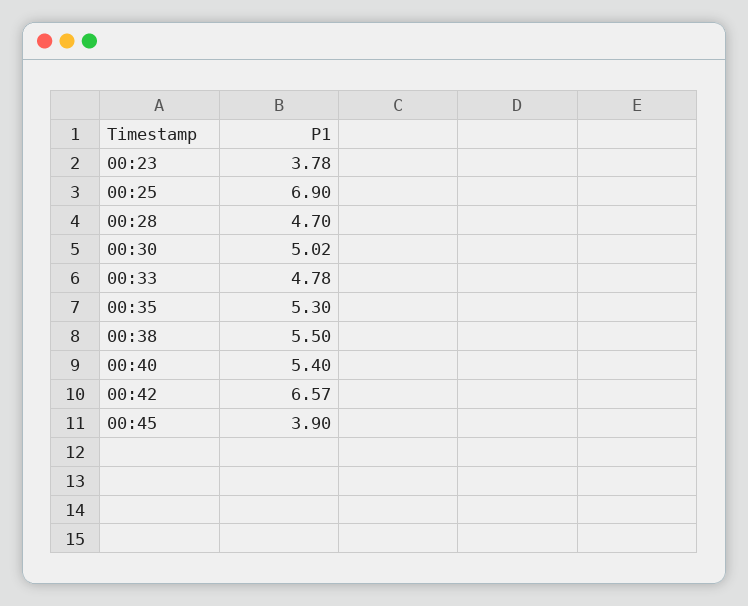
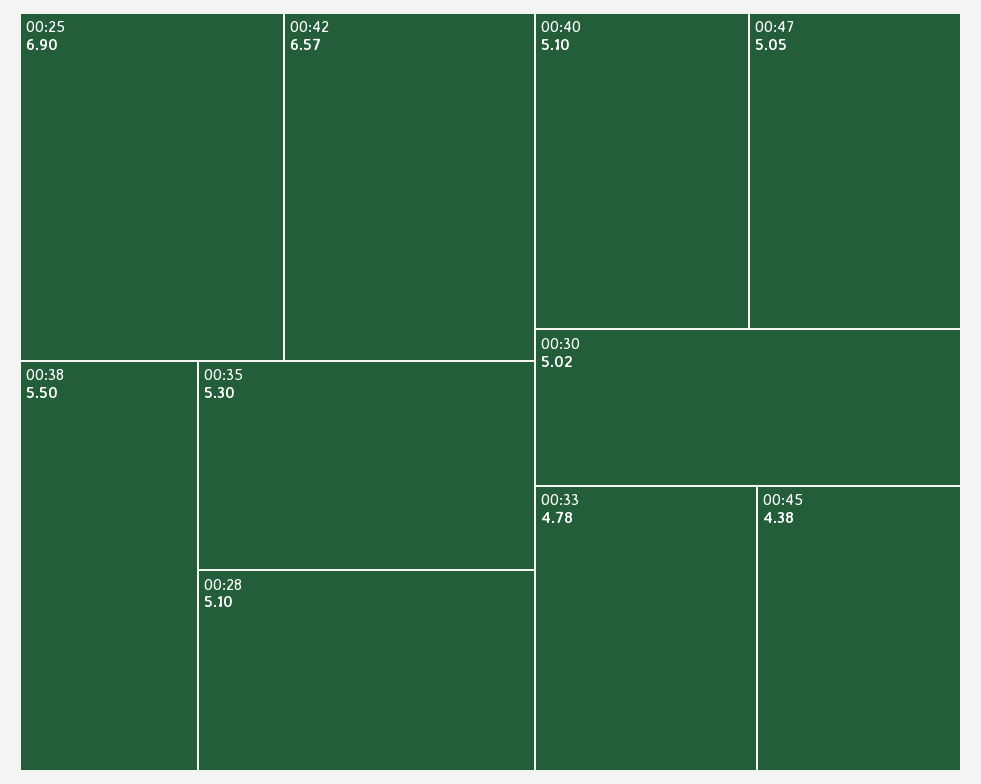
00:23: 3.78 -> none
00:28: 4.7 -> 5.1
00:40: 5.4 -> 5.1
00:45: 3.9 -> 4.38
00:47: none -> 5.05

